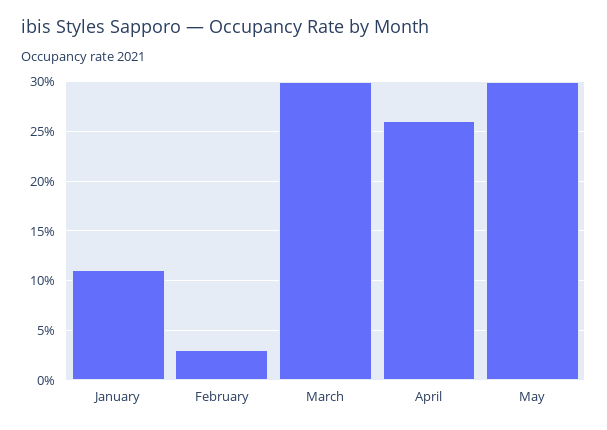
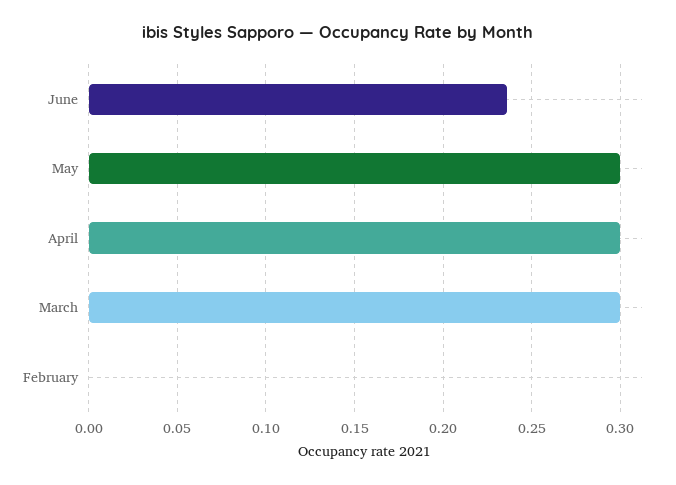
January: 0.11 -> none
February: 0.03 -> 0
April: 0.26 -> 0.3
June: none -> 0.235

